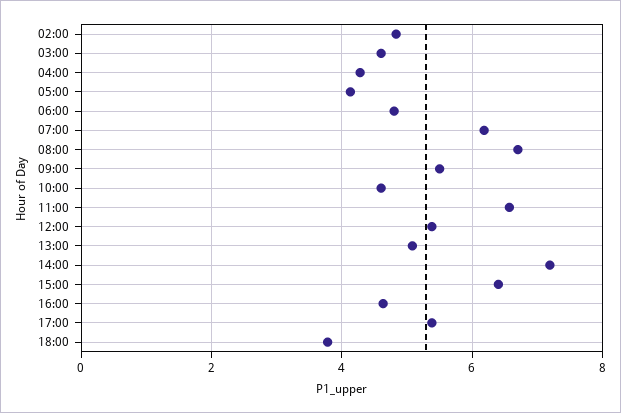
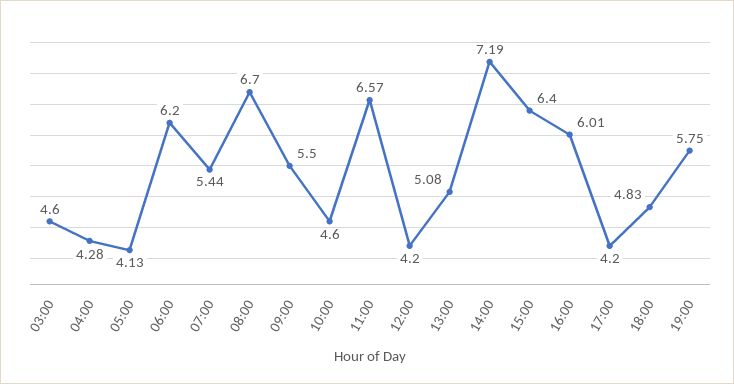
02:00: 4.8 -> none
06:00: 4.8 -> 6.2
07:00: 6.2 -> 5.44
12:00: 5.4 -> 4.2
16:00: 4.6 -> 6.01
17:00: 5.4 -> 4.2
18:00: 3.8 -> 4.83
19:00: none -> 5.75

